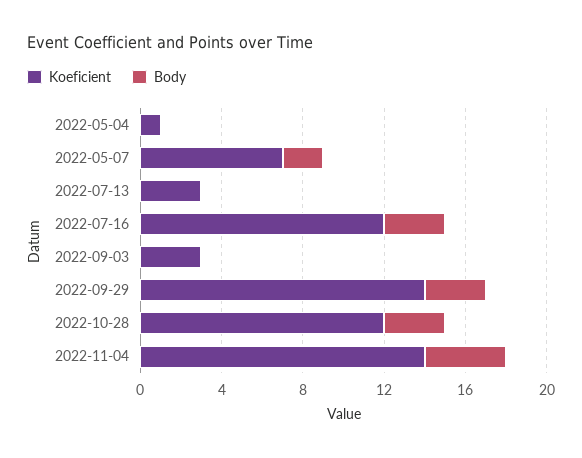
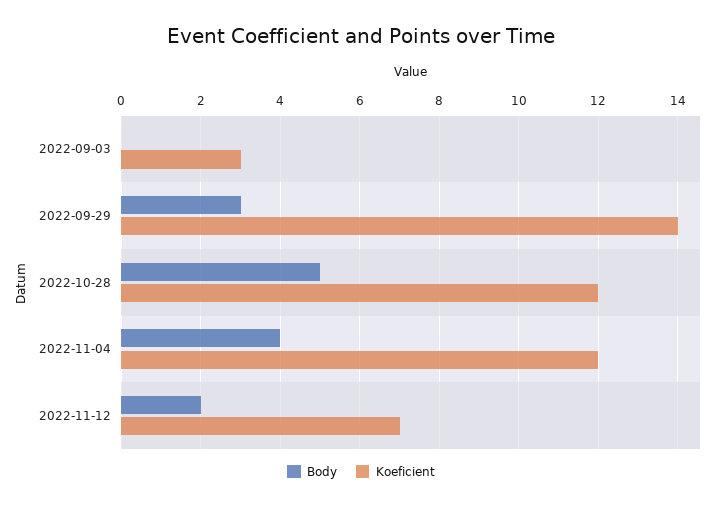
Koeficient, 2022-05-04: 1 -> none
Body, 2022-05-04: 0 -> none
Koeficient, 2022-05-07: 7 -> none
Body, 2022-05-07: 2 -> none
Koeficient, 2022-07-13: 3 -> none
Body, 2022-07-13: 0 -> none
Koeficient, 2022-07-16: 12 -> none
Body, 2022-07-16: 3 -> none
Body, 2022-10-28: 3 -> 5
Koeficient, 2022-11-04: 14 -> 12
Body, 2022-11-12: none -> 2
Koeficient, 2022-11-12: none -> 7

